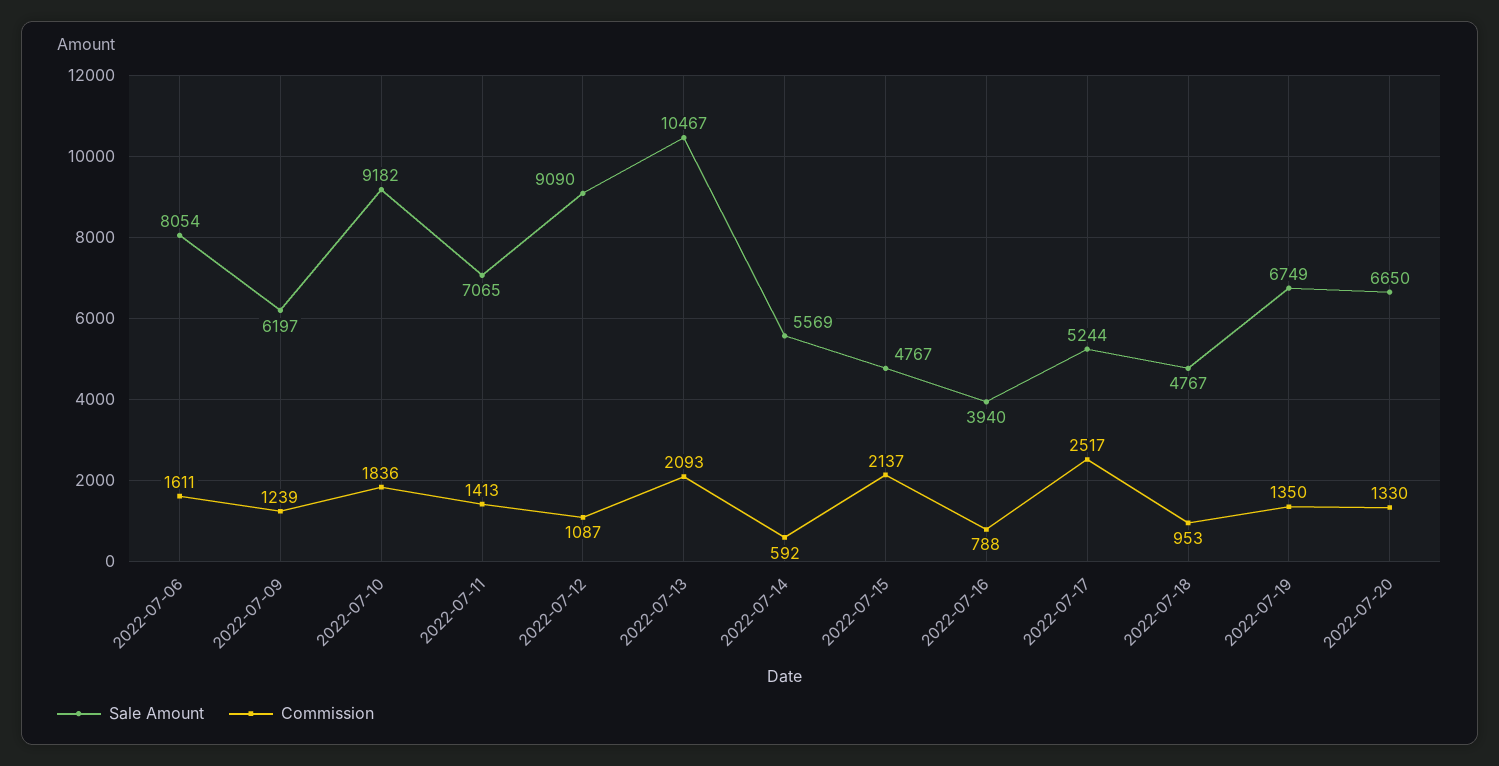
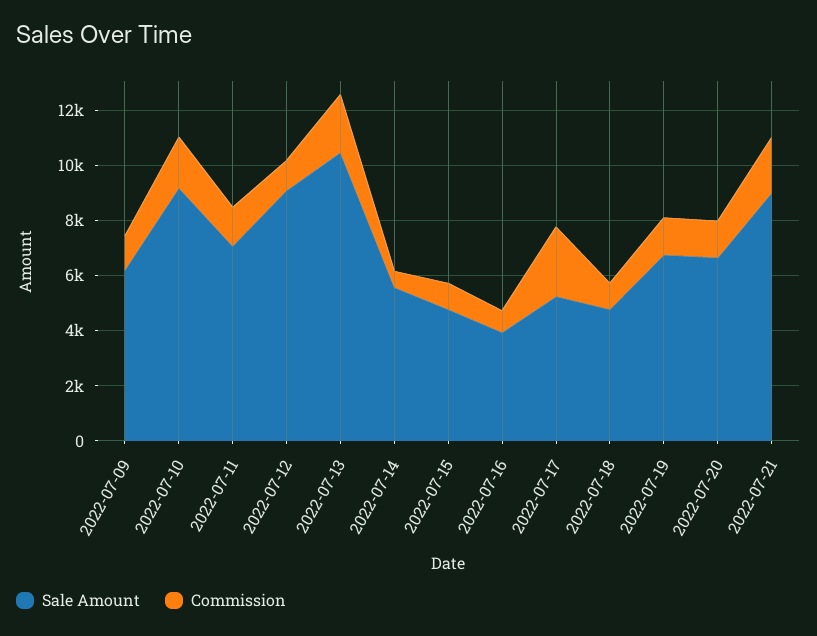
Sale Amount, 2022-07-06: 8054 -> none
Commission, 2022-07-06: 1611 -> none
Commission, 2022-07-15: 2137 -> 1000
Sale Amount, 2022-07-21: none -> 9000
Commission, 2022-07-21: none -> 2000

